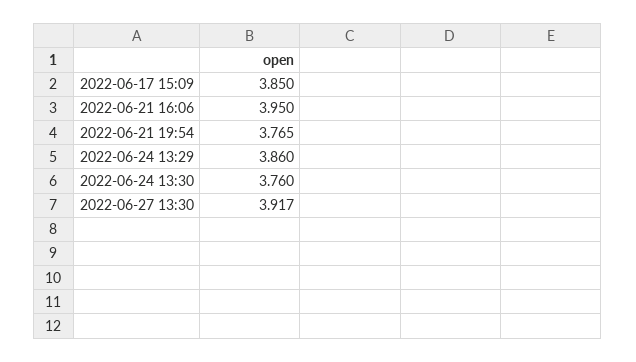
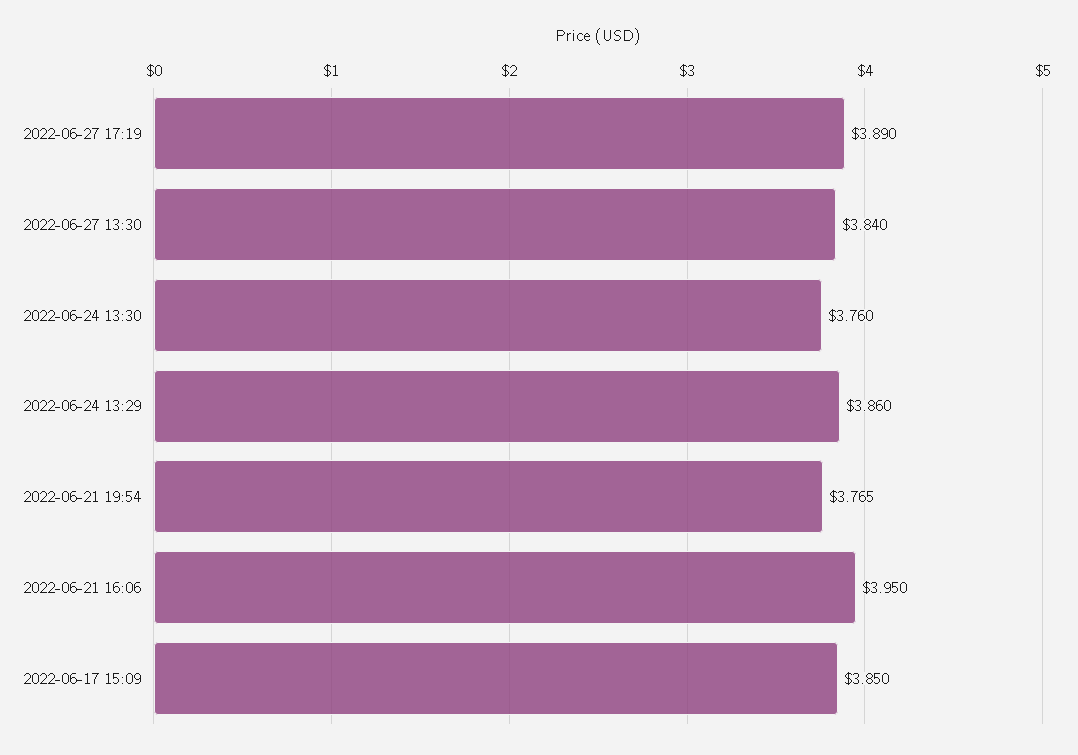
2022-06-27 13:30: 3.917 -> 3.84
2022-06-27 17:19: none -> 3.89

